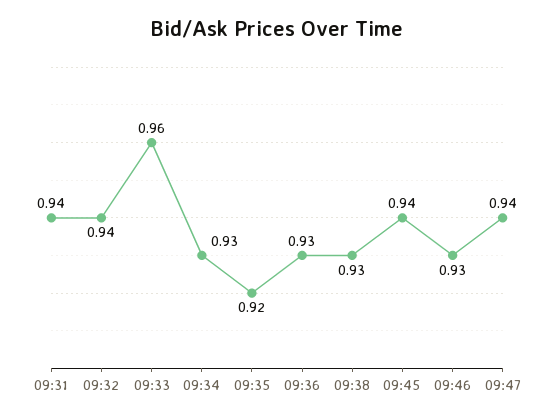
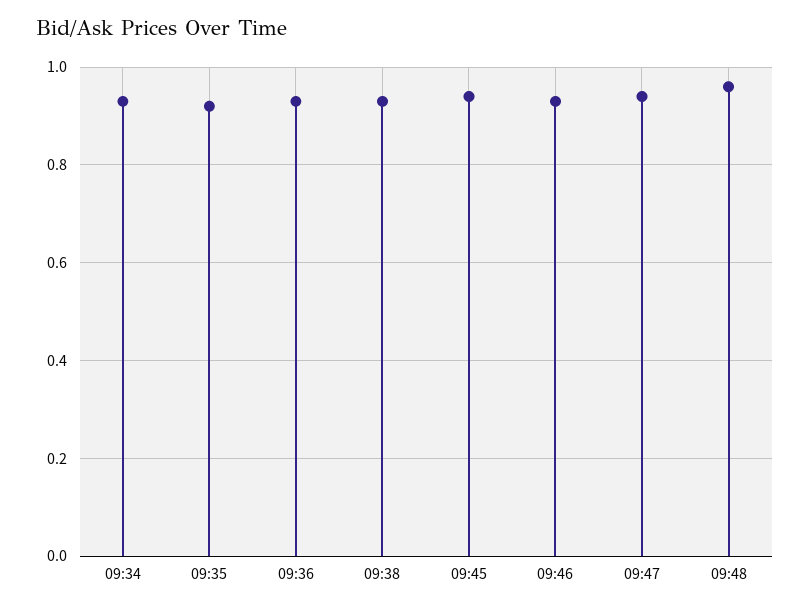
09:31: 0.94 -> none
09:32: 0.94 -> none
09:33: 0.96 -> none
09:48: none -> 0.95

